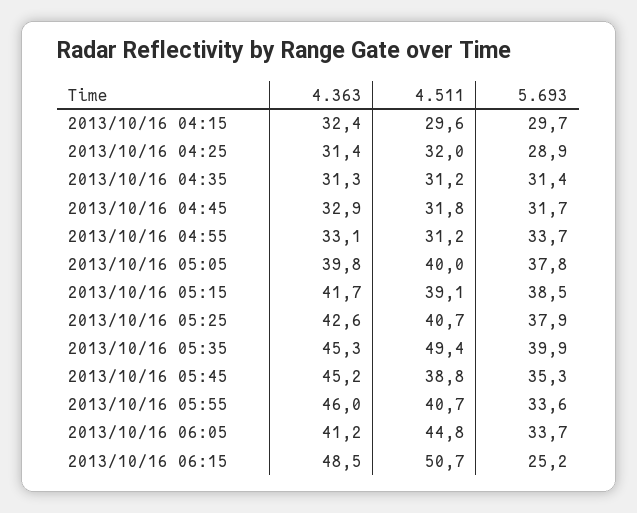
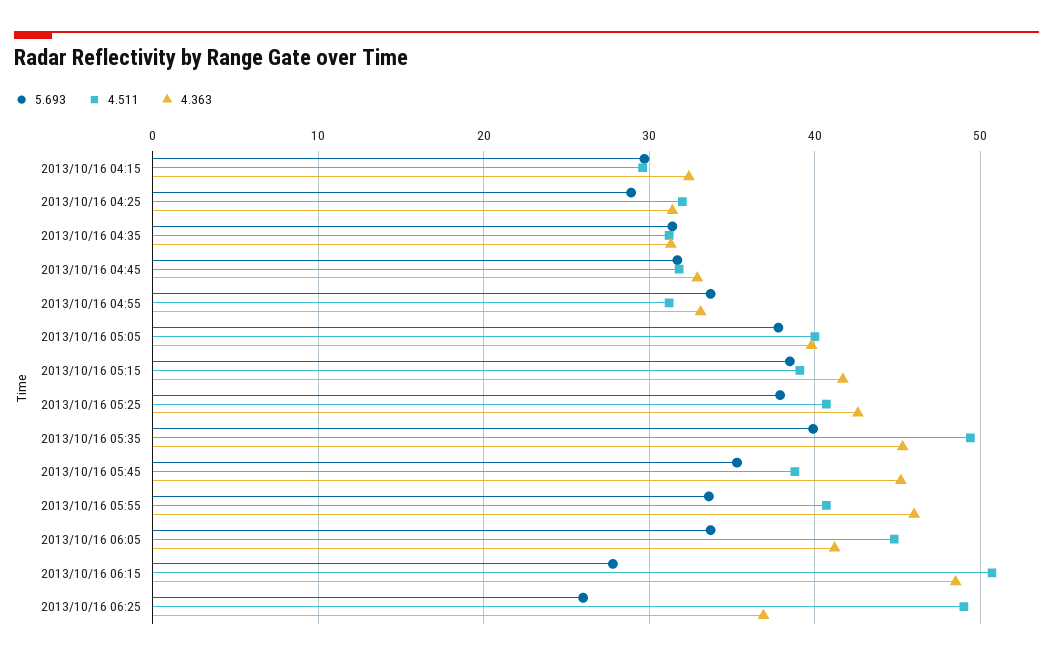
5.693, 2013/10/16 06:15: 25.2 -> 28
5.693, 2013/10/16 06:25: none -> 26
4.511, 2013/10/16 06:25: none -> 49
4.363, 2013/10/16 06:25: none -> 37

